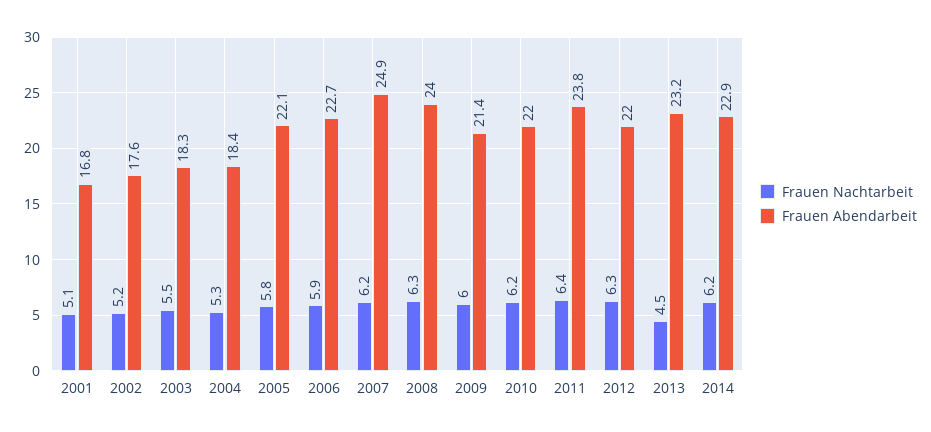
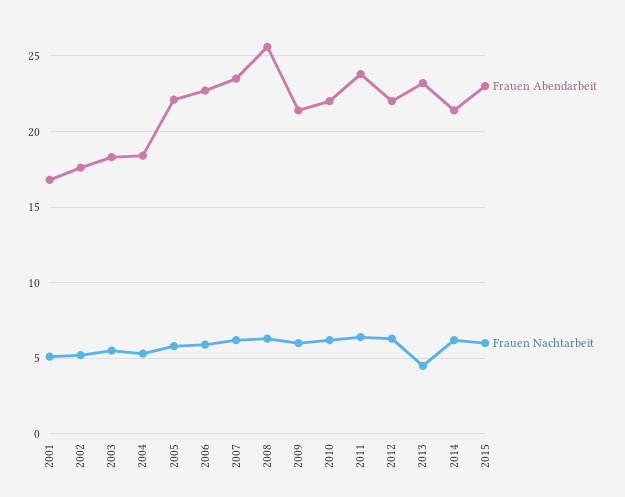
Frauen Abendarbeit, 2007: 24.9 -> 23.5
Frauen Abendarbeit, 2008: 24 -> 25.5
Frauen Abendarbeit, 2014: 22.9 -> 21.5
Frauen Abendarbeit, 2015: none -> 23
Frauen Nachtarbeit, 2015: none -> 6

